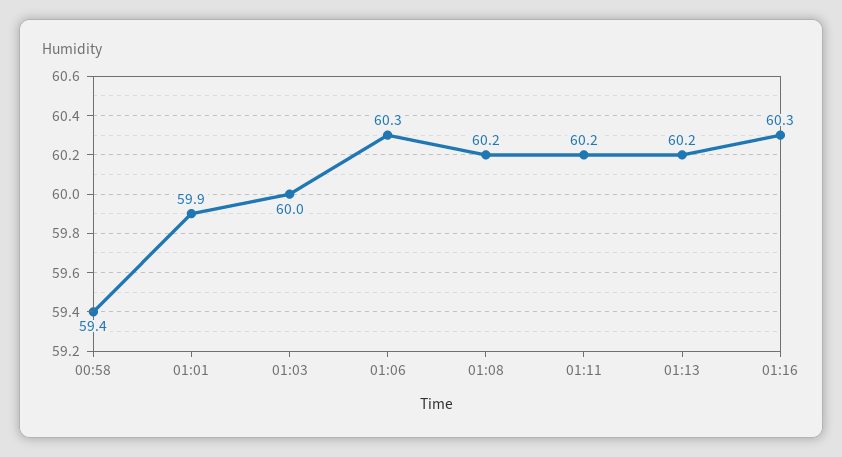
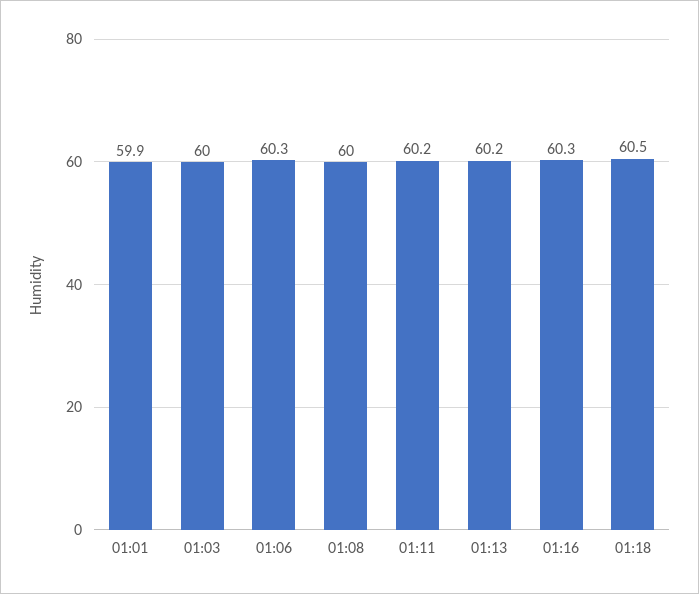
00:58: 59.4 -> none
01:08: 60.2 -> 60
01:18: none -> 60.5

